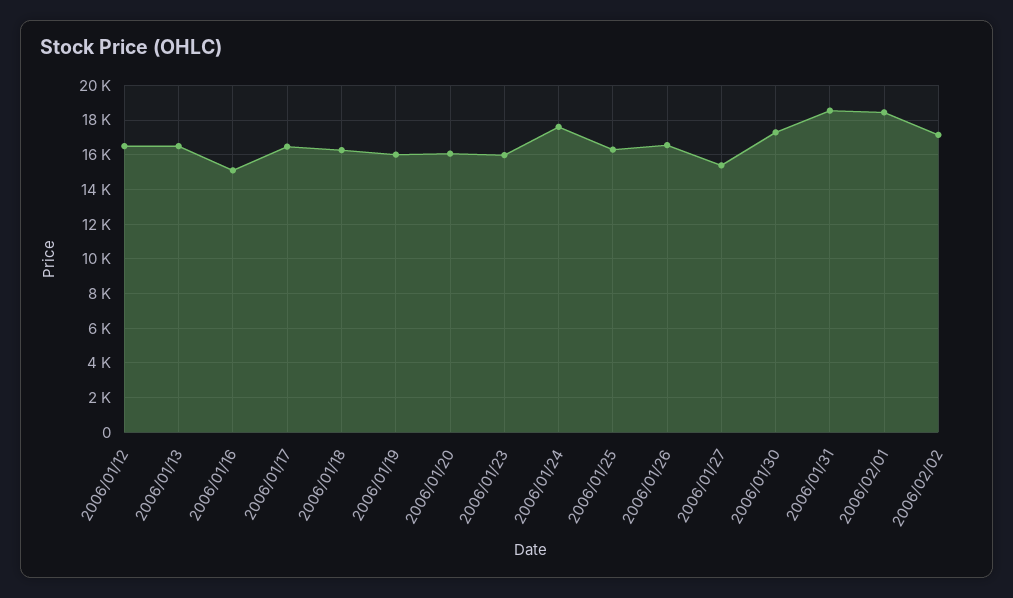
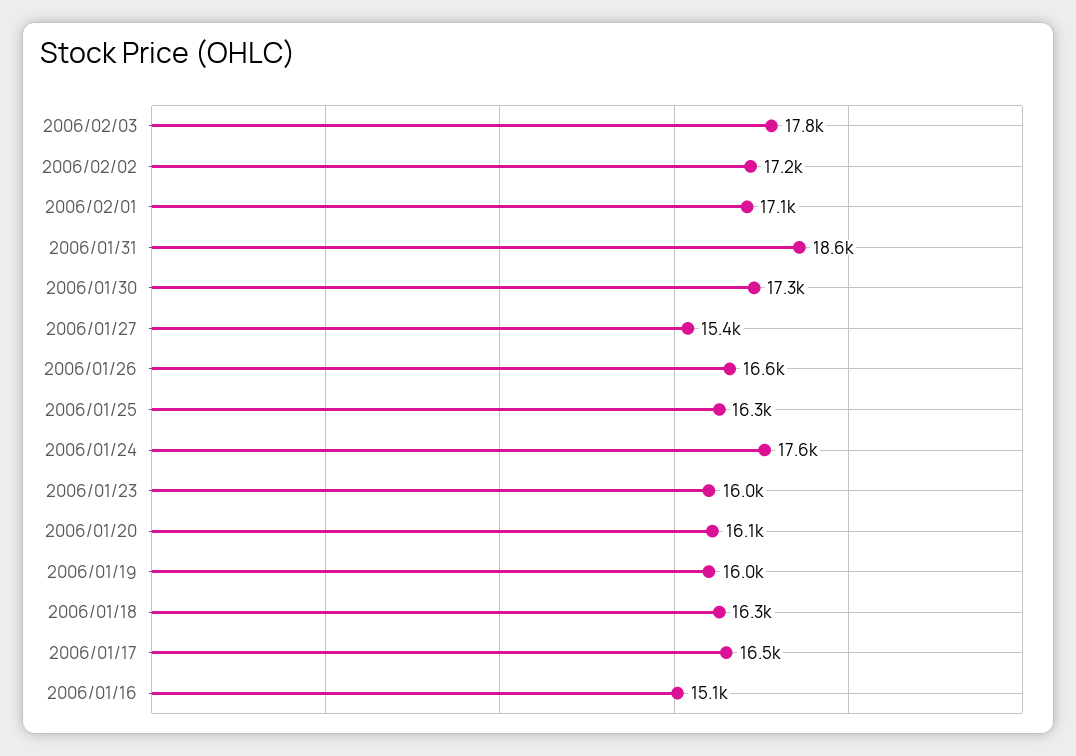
2006/01/12: 16500 -> none
2006/01/13: 16500 -> none
2006/02/01: 18500 -> 17100
2006/02/03: none -> 17800

